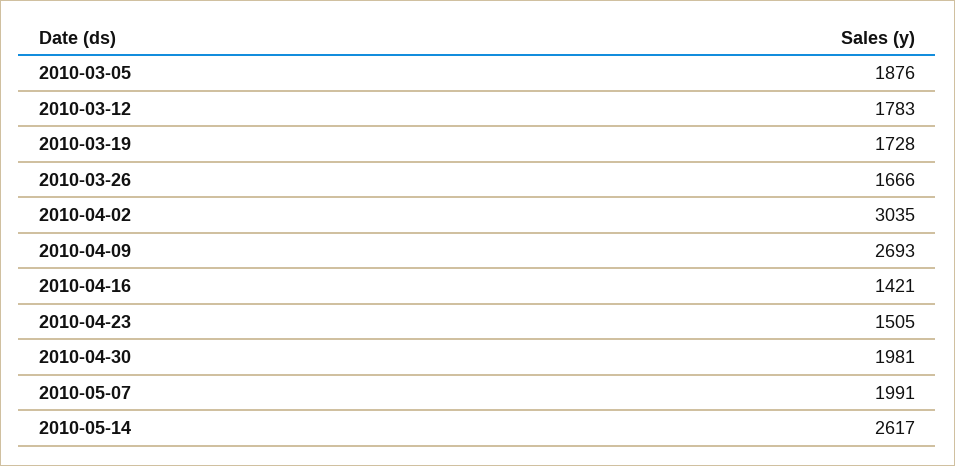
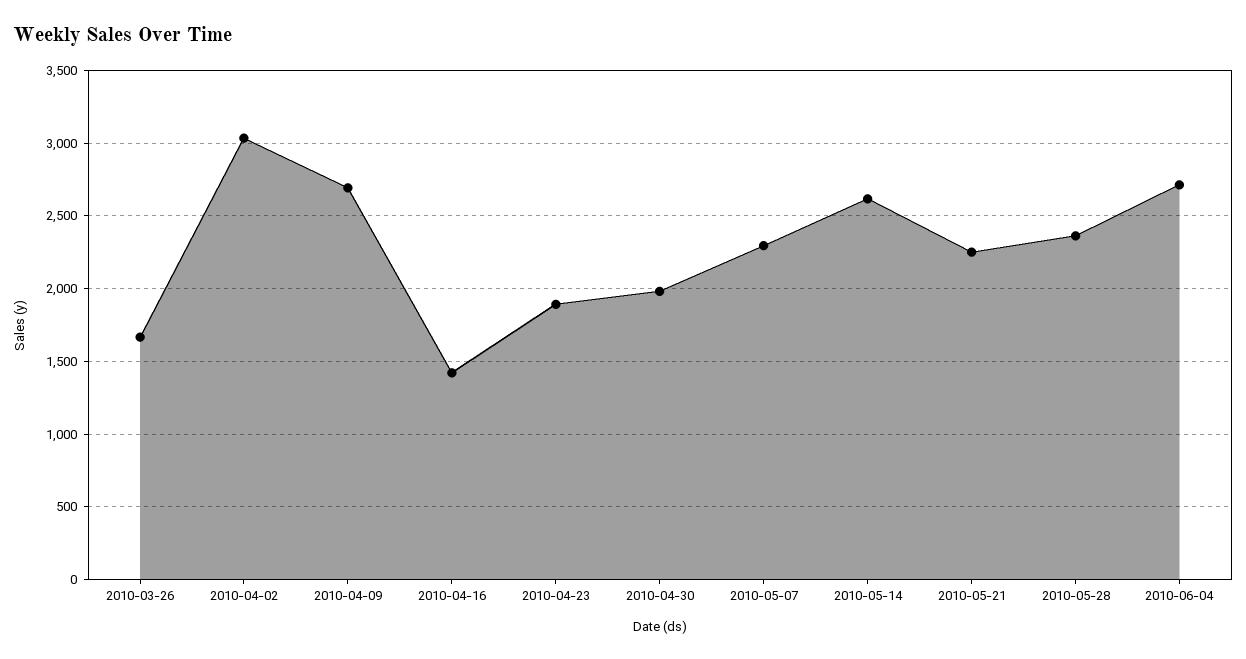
2010-03-05: 1876 -> none
2010-03-12: 1783 -> none
2010-03-19: 1728 -> none
2010-04-23: 1505 -> 1900
2010-05-07: 1991 -> 2300
2010-05-21: none -> 2250
2010-05-28: none -> 2350
2010-06-04: none -> 2700

